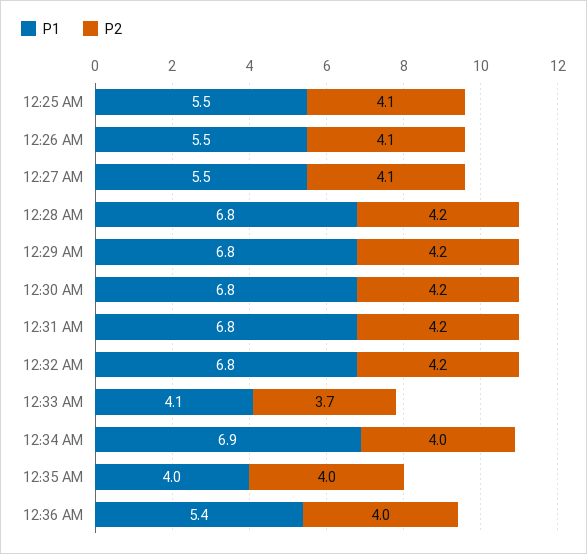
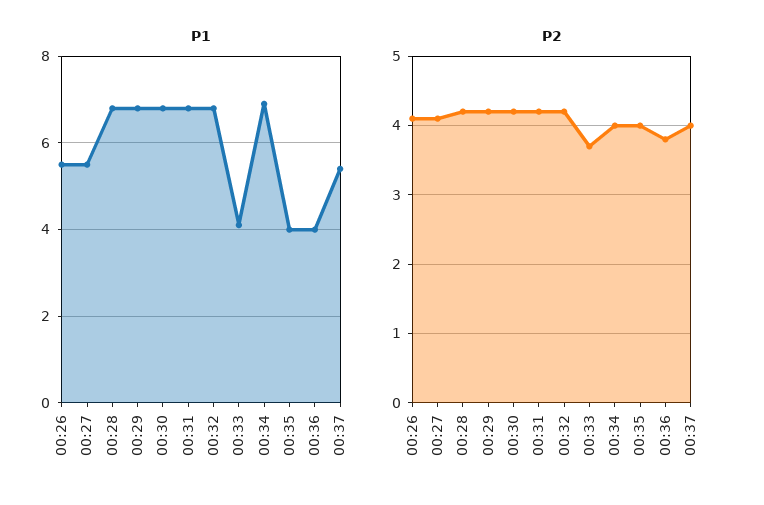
P1, 12:25 AM: 5.5 -> none
P2, 12:25 AM: 4.1 -> none
P1, 12:36 AM: 5.4 -> 4
P2, 12:36 AM: 4 -> 3.8
P1, 00:37: none -> 5.5
P2, 00:37: none -> 4

